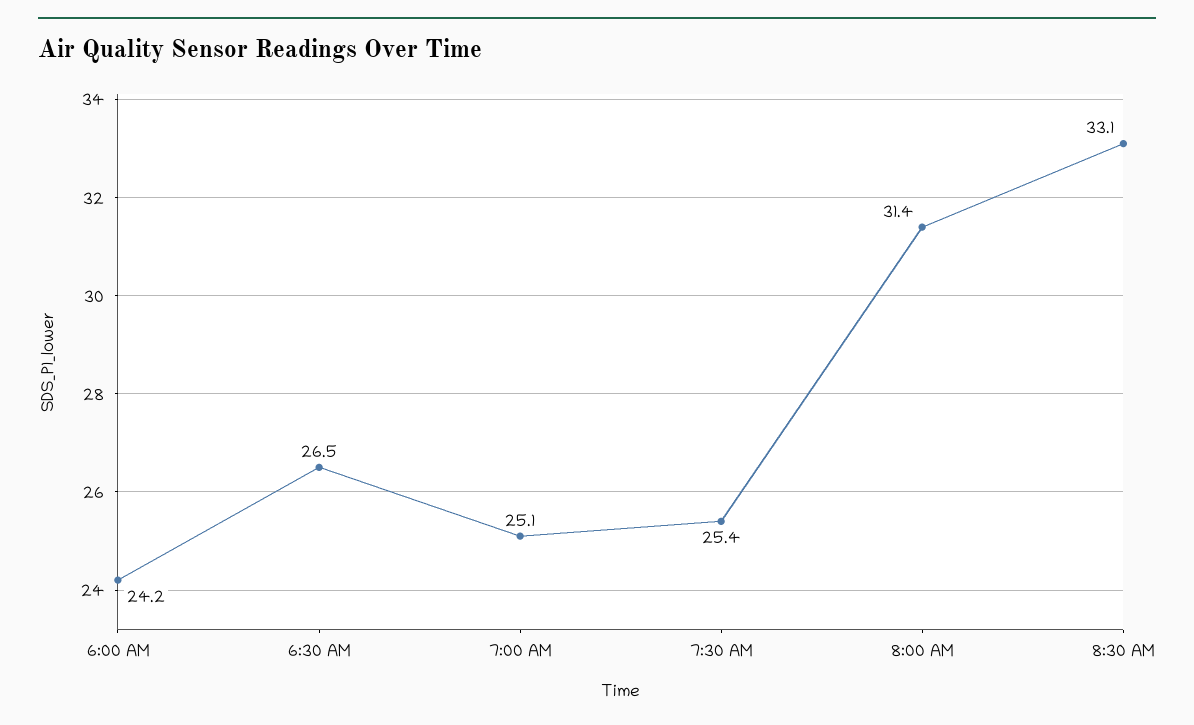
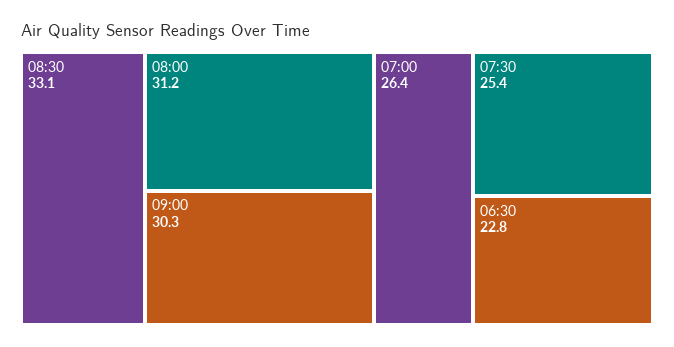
6:00 AM: 24.2 -> none
6:30 AM: 26.5 -> 22.8
7:00 AM: 25.1 -> 26.4
8:00 AM: 31.4 -> 31.2
09:00: none -> 30.3

